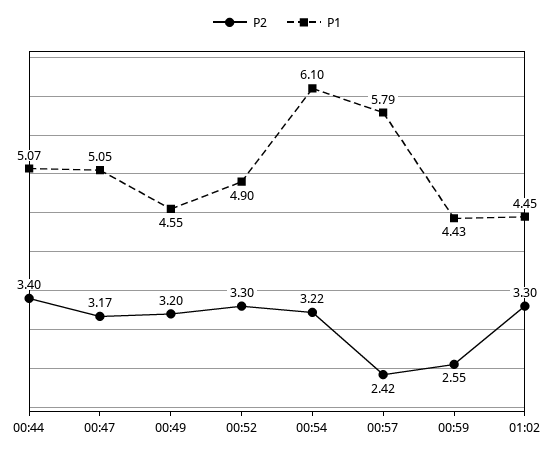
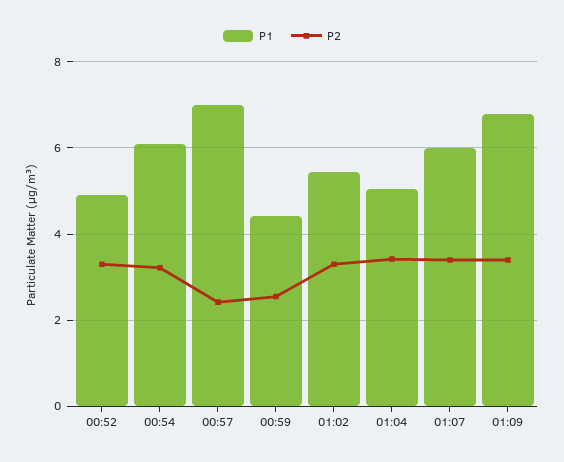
P2, 00:44: 3.4 -> none
P1, 00:44: 5.07 -> none
P2, 00:47: 3.17 -> none
P1, 00:47: 5.05 -> none
P2, 00:49: 3.2 -> none
P1, 00:49: 4.55 -> none
P1, 00:57: 5.79 -> 7
P1, 01:02: 4.45 -> 5.4
P1, 01:04: none -> 5
P2, 01:04: none -> 3.4
P1, 01:07: none -> 6
P2, 01:07: none -> 3.4
P1, 01:09: none -> 6.8
P2, 01:09: none -> 3.4

